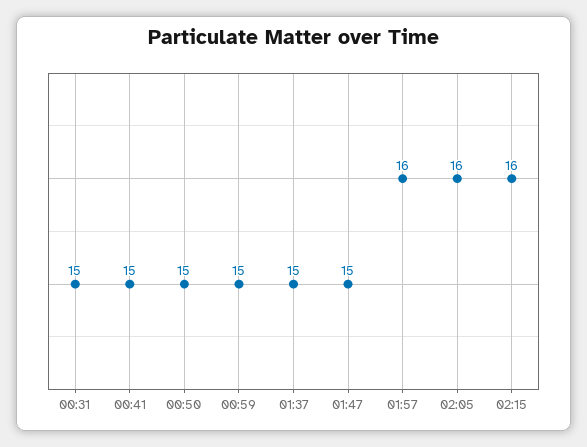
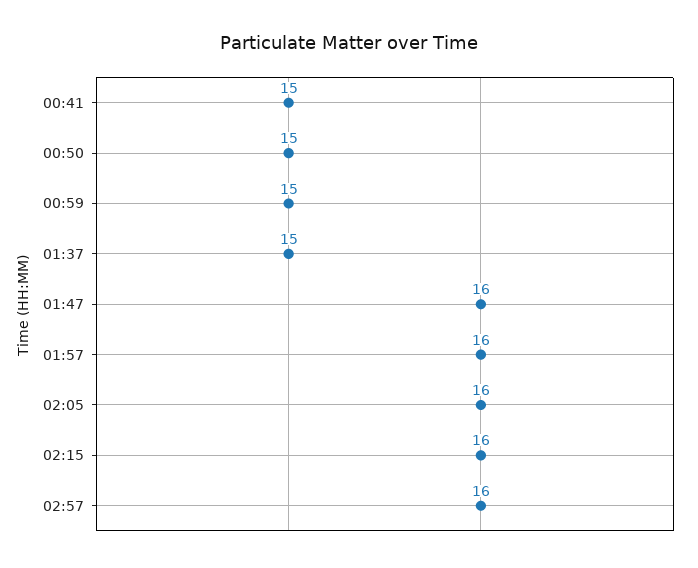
00:31: 15 -> none
01:47: 15 -> 16
02:57: none -> 16

